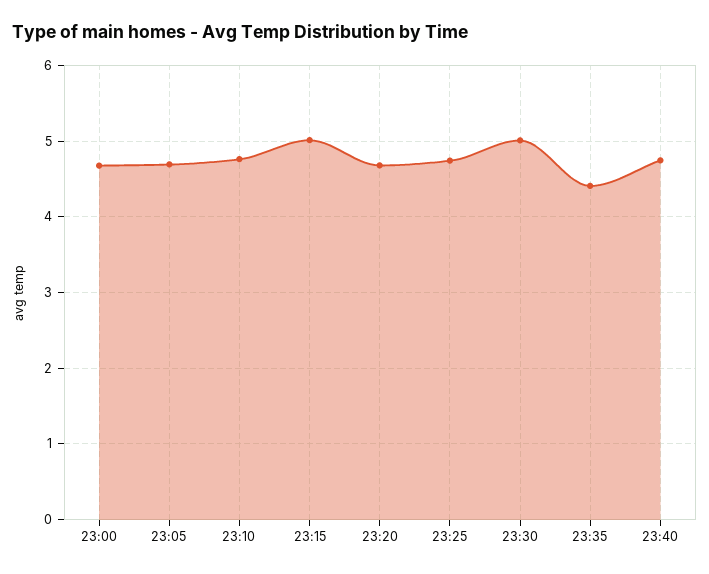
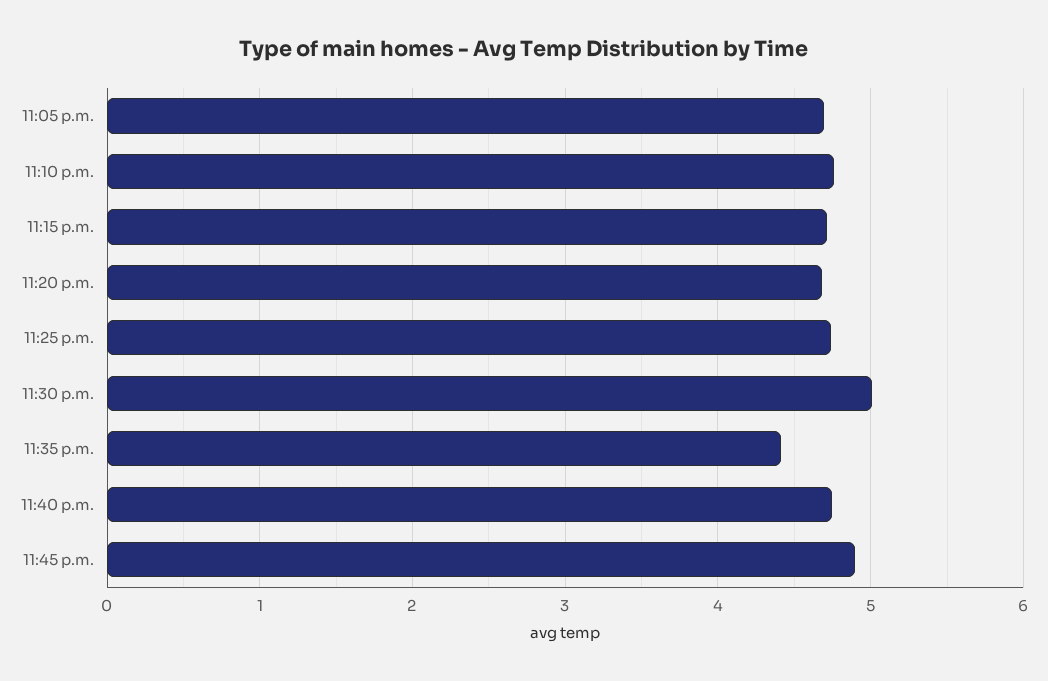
23:00: 4.7 -> none
23:15: 5 -> 4.7
11:45 p.m.: none -> 4.9

